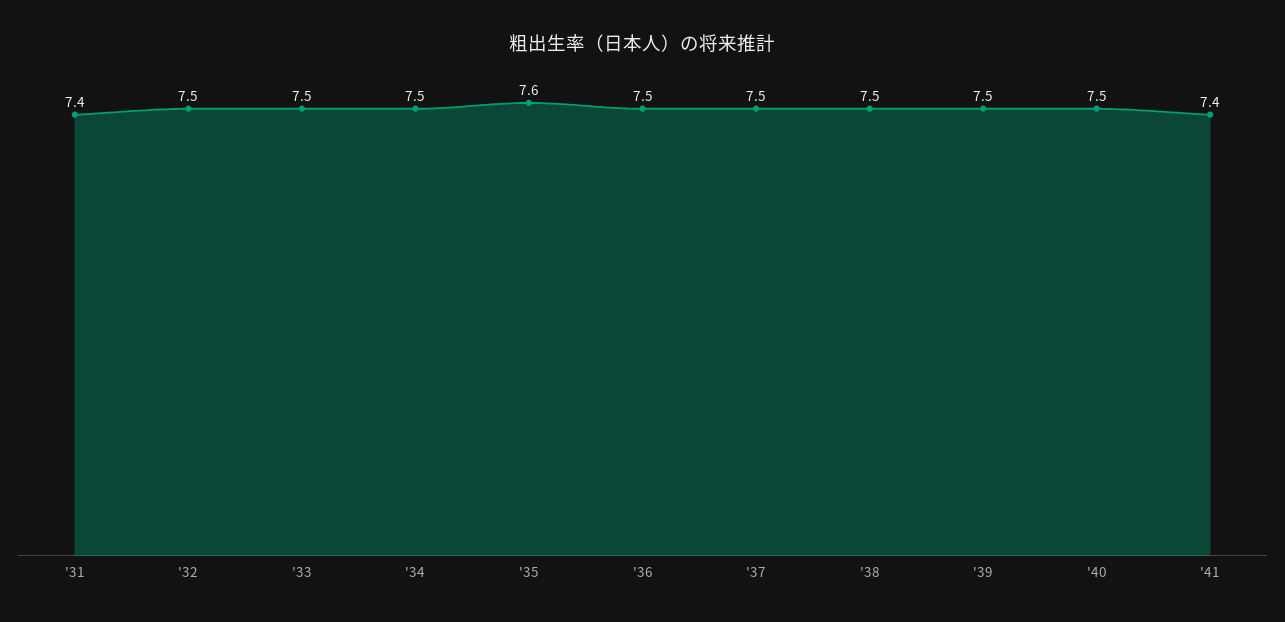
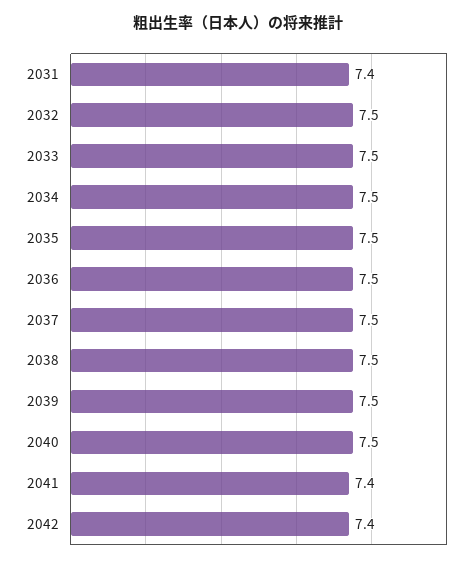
'35: 7.6 -> 7.5
2042: none -> 7.4

